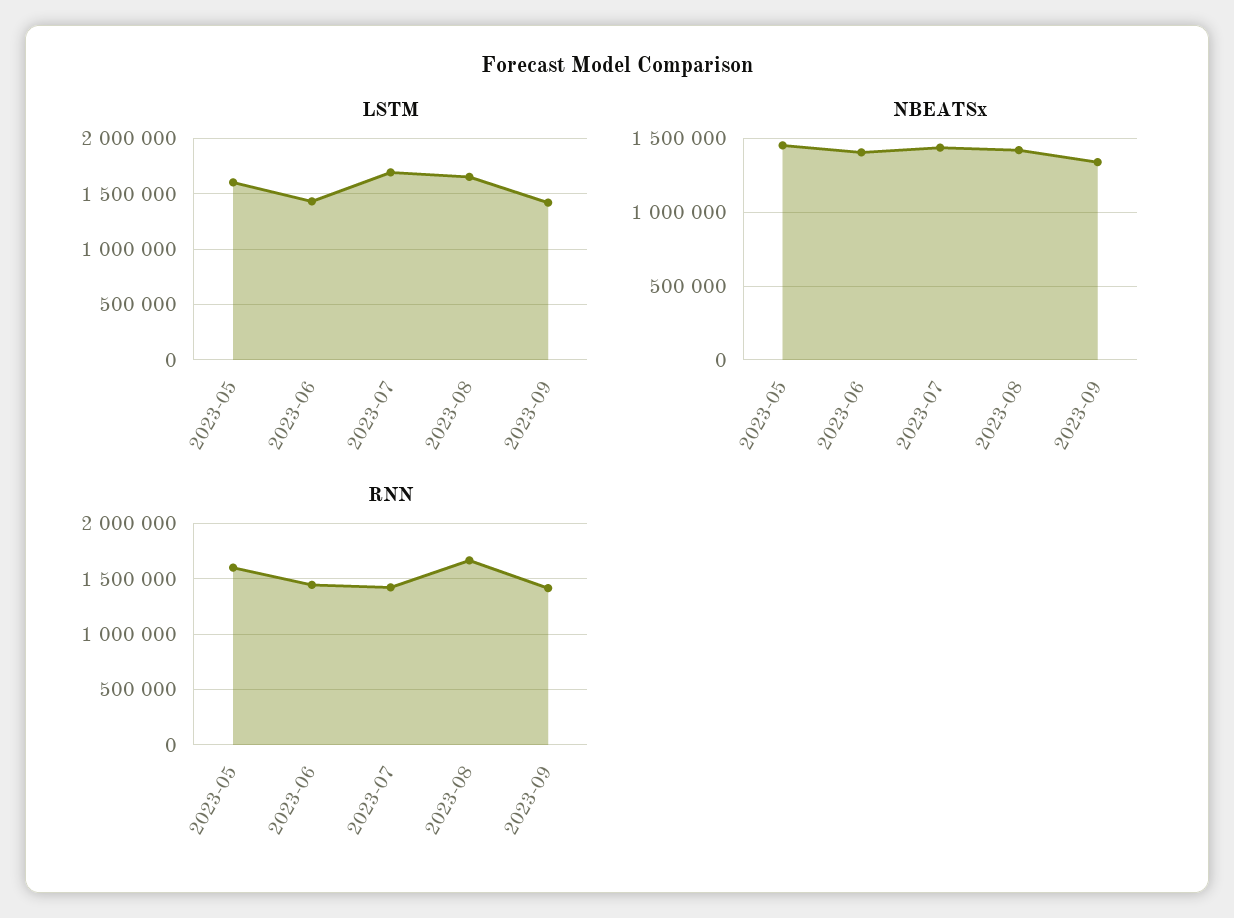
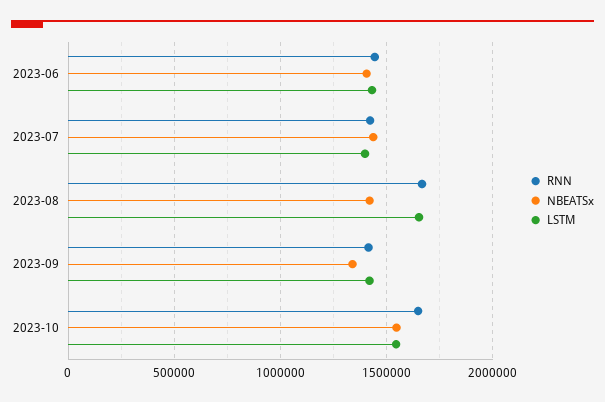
LSTM, 2023-05: 1600000 -> none
LSTM, 2023-07: 1700000 -> 1400000
NBEATSx, 2023-05: 1450000 -> none
RNN, 2023-05: 1600000 -> none
RNN, 2023-10: none -> 1650000
NBEATSx, 2023-10: none -> 1550000
LSTM, 2023-10: none -> 1550000

